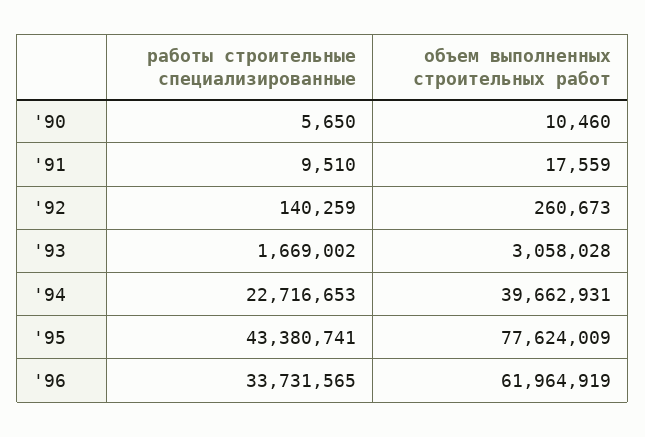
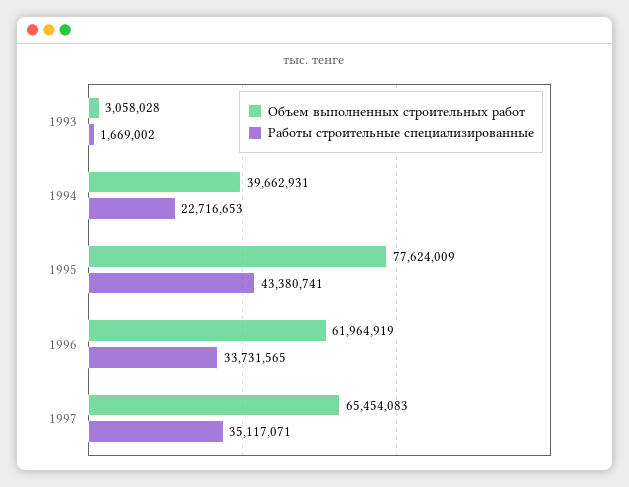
работы строительные специализированные, '90: 5650 -> none
объем выполненных строительных работ, '90: 10460 -> none
работы строительные специализированные, '91: 9510 -> none
объем выполненных строительных работ, '91: 17559 -> none
работы строительные специализированные, '92: 140259 -> none
объем выполненных строительных работ, '92: 260673 -> none
объем выполненных строительных работ, 1997: none -> 65454083
работы строительные специализированные, 1997: none -> 35117071

